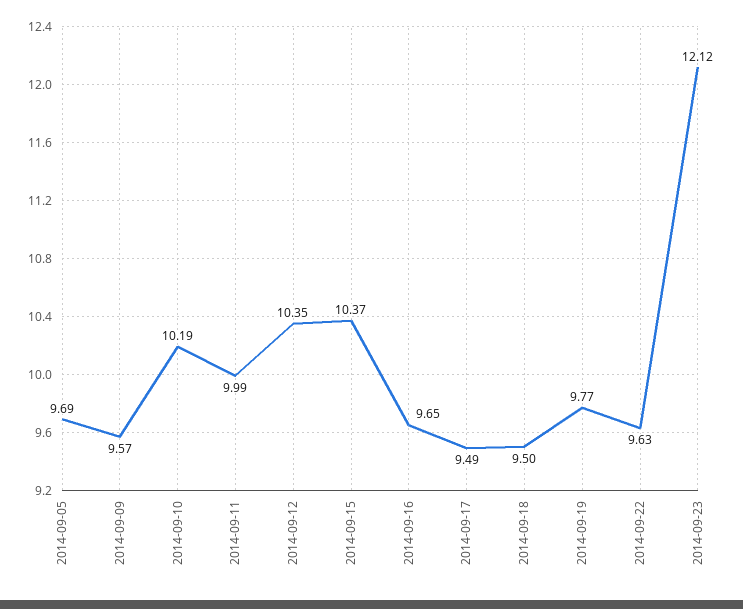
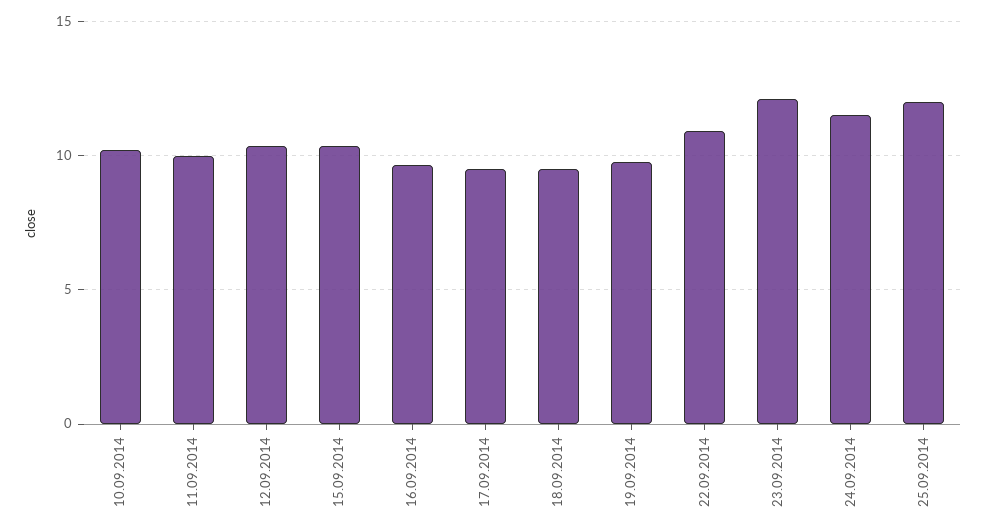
2014-09-05: 9.69 -> none
2014-09-09: 9.57 -> none
2014-09-22: 9.63 -> 11
24.09.2014: none -> 11.5
25.09.2014: none -> 12

